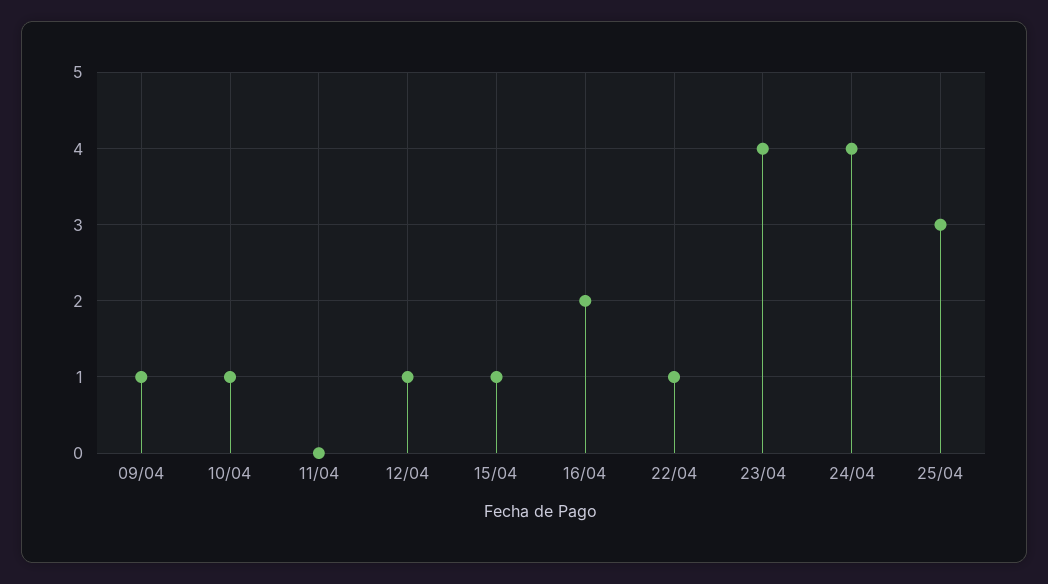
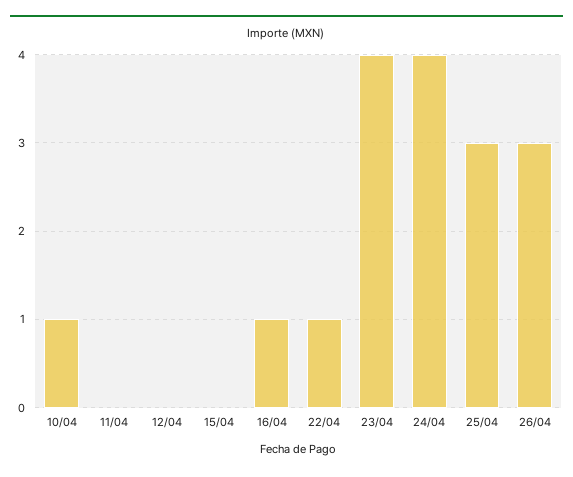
09/04: 1 -> none
12/04: 1 -> 0
15/04: 1 -> 0
16/04: 2 -> 1
26/04: none -> 3

